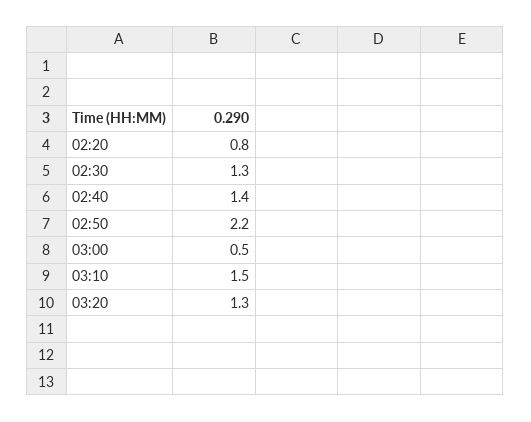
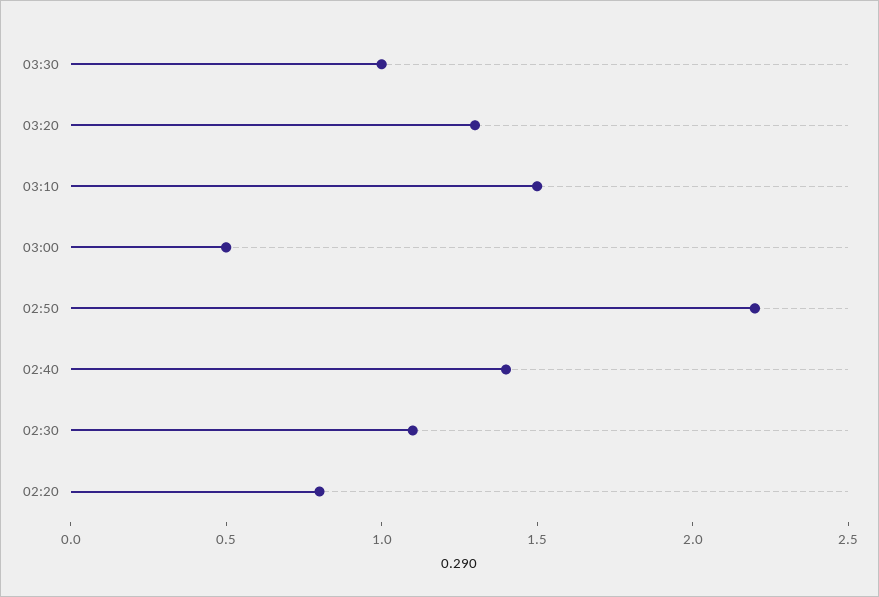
02:30: 1.3 -> 1.1
03:30: none -> 1

